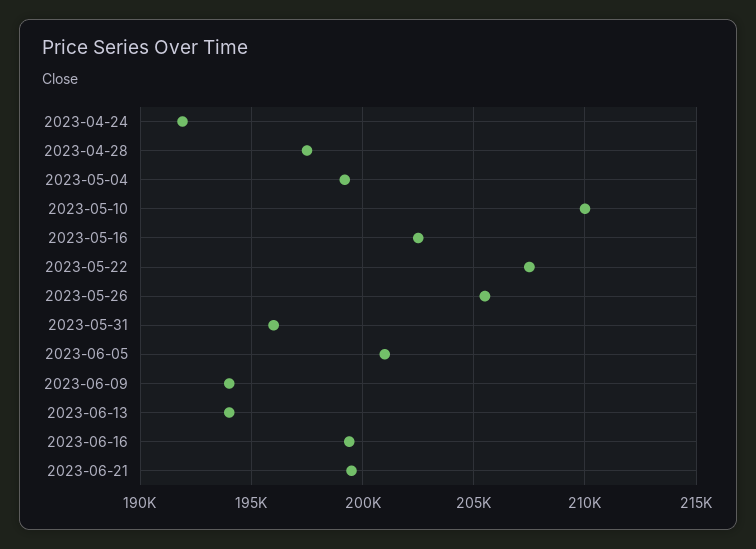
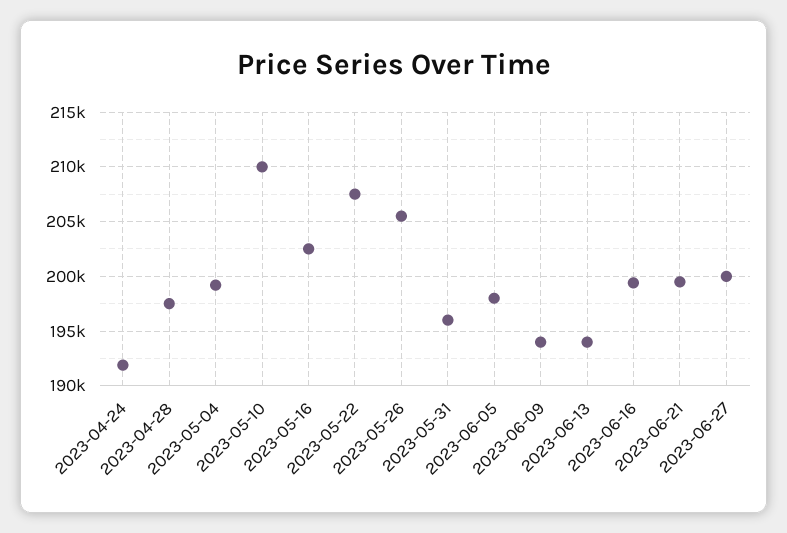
2023-06-05: 201000 -> 198000
2023-06-27: none -> 200000

